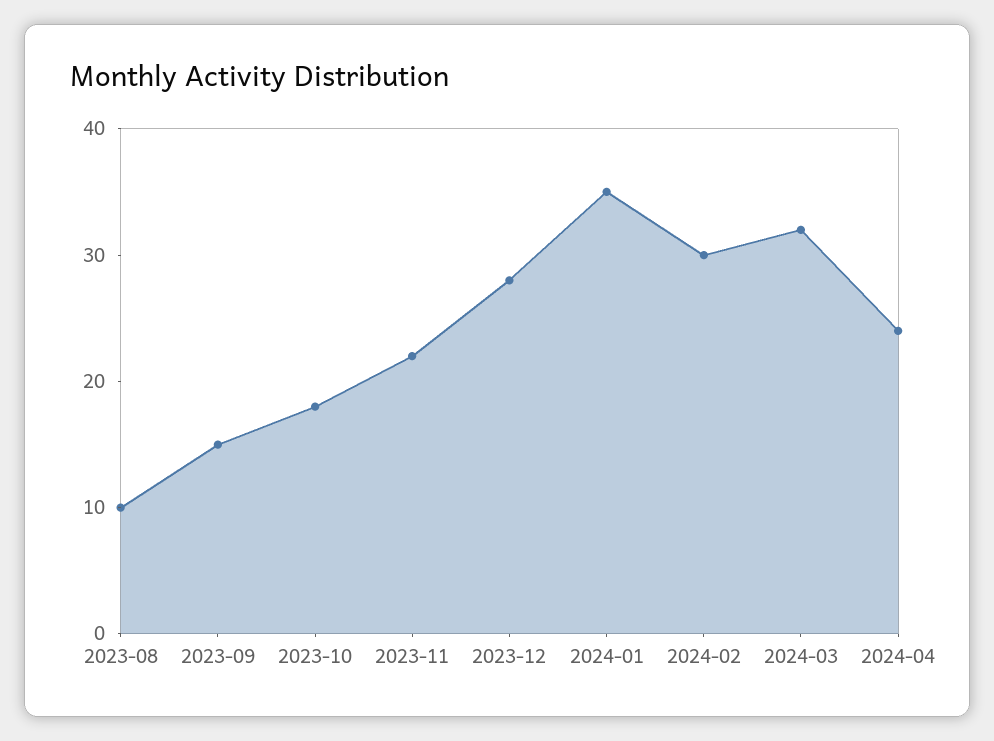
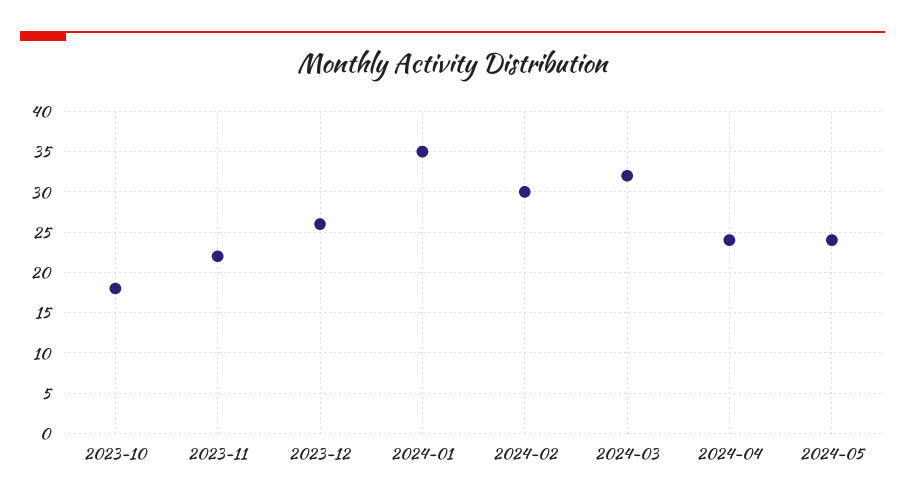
2023-08: 10 -> none
2023-09: 15 -> none
2023-12: 28 -> 26
2024-05: none -> 24

